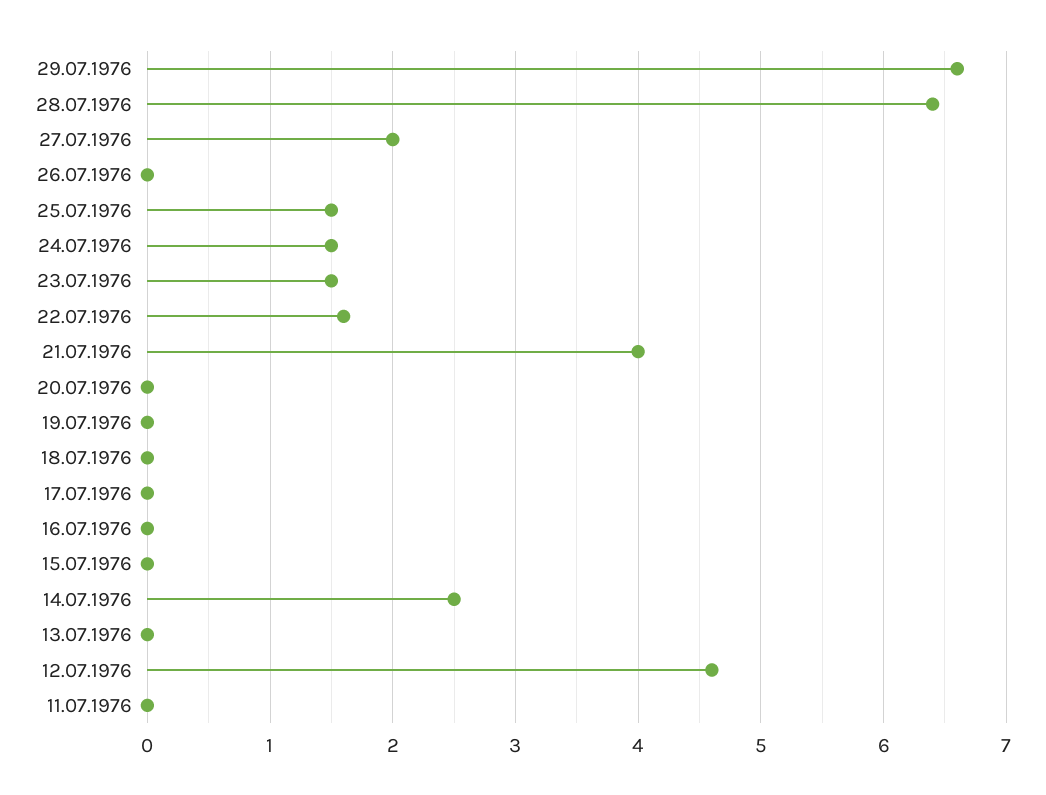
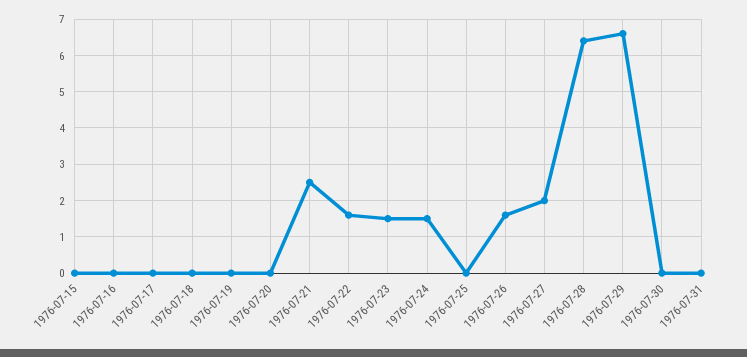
26.07.1976: 0 -> 1.5
25.07.1976: 1.5 -> 0
21.07.1976: 4 -> 2.5
14.07.1976: 2.5 -> none
13.07.1976: 0 -> none
12.07.1976: 4.6 -> none
11.07.1976: 0 -> none
1976-07-30: none -> 0
1976-07-31: none -> 0

